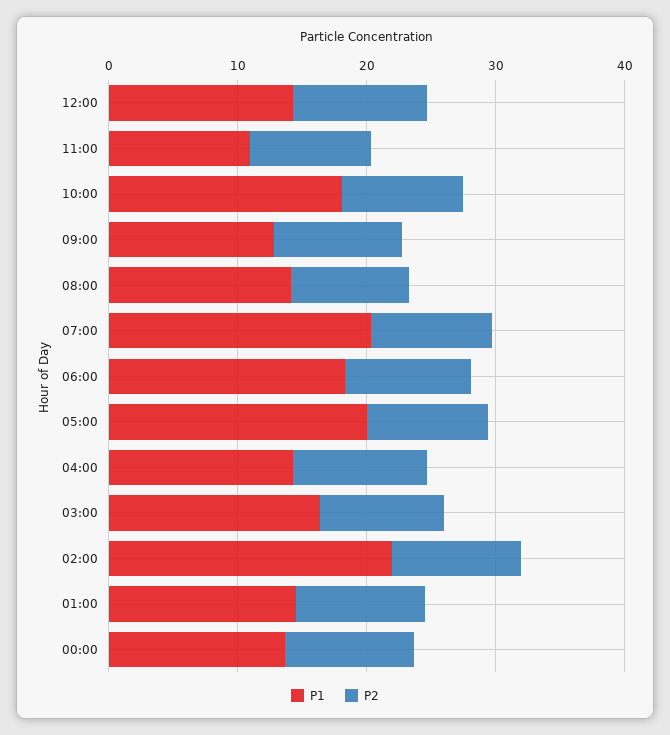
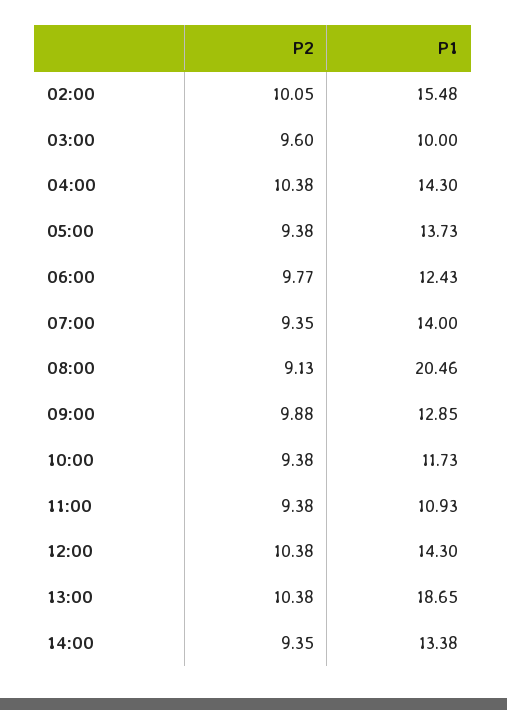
P1, 10:00: 18 -> 11.73
P1, 08:00: 14 -> 20.46
P1, 07:00: 20 -> 14
P1, 06:00: 18 -> 12.43
P1, 05:00: 20 -> 13.73
P1, 03:00: 16 -> 10
P1, 02:00: 22 -> 15.48
P1, 01:00: 14 -> none
P2, 01:00: 10 -> none
P1, 00:00: 14 -> none
P2, 00:00: 10 -> none
P2, 13:00: none -> 10.38
P1, 13:00: none -> 18.65
P2, 14:00: none -> 9.35
P1, 14:00: none -> 13.38

